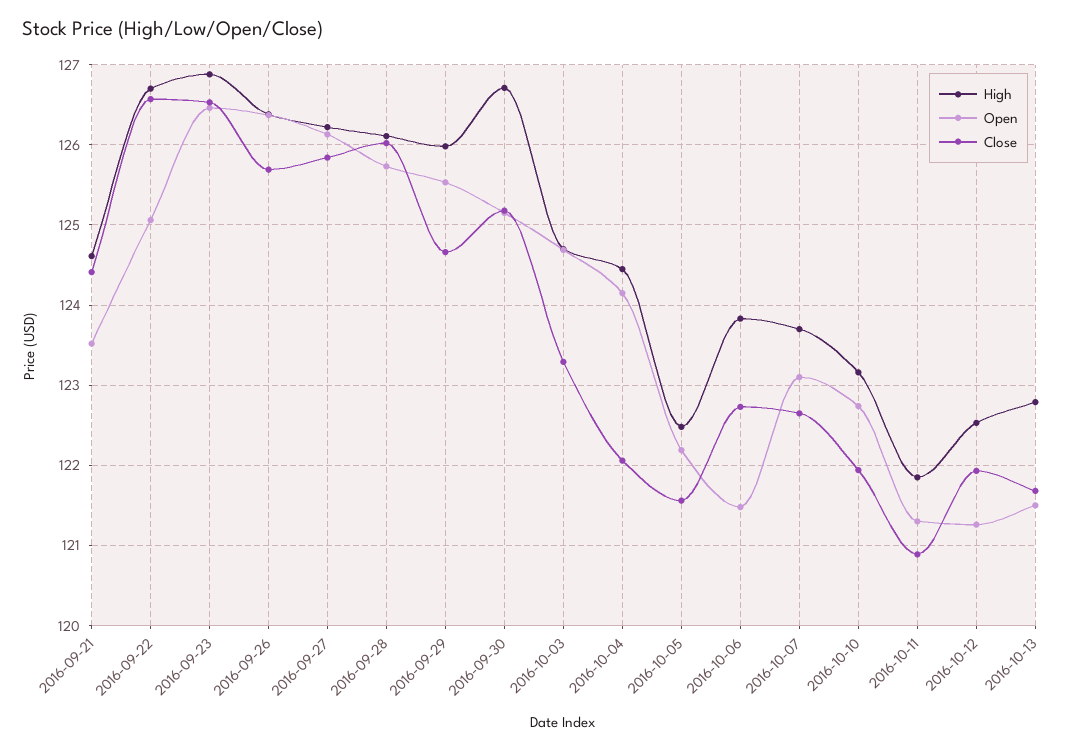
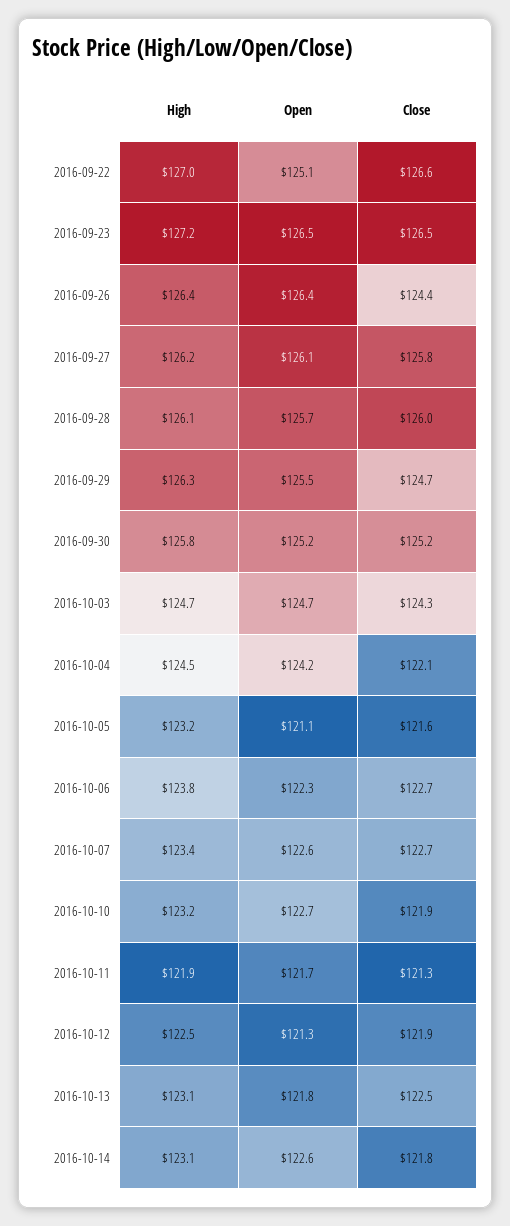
High, 2016-09-21: 124.6 -> none
Open, 2016-09-21: 123.5 -> none
Close, 2016-09-21: 124.4 -> none
High, 2016-09-22: 126.7 -> 127
High, 2016-09-23: 126.9 -> 127.2
Close, 2016-09-26: 125.7 -> 124.4
High, 2016-09-29: 126 -> 126.3
High, 2016-09-30: 126.7 -> 125.8
Close, 2016-10-03: 123.3 -> 124.3
High, 2016-10-05: 122.5 -> 123.2
Open, 2016-10-05: 122.2 -> 121.1
Open, 2016-10-06: 121.5 -> 122.3
High, 2016-10-07: 123.7 -> 123.4
Open, 2016-10-07: 123.1 -> 122.6
Open, 2016-10-11: 121.3 -> 121.7
Close, 2016-10-11: 120.9 -> 121.3
High, 2016-10-13: 122.8 -> 123.1
Open, 2016-10-13: 121.5 -> 121.8
Close, 2016-10-13: 121.7 -> 122.5
High, 2016-10-14: none -> 123.1
Open, 2016-10-14: none -> 122.6
Close, 2016-10-14: none -> 121.8

